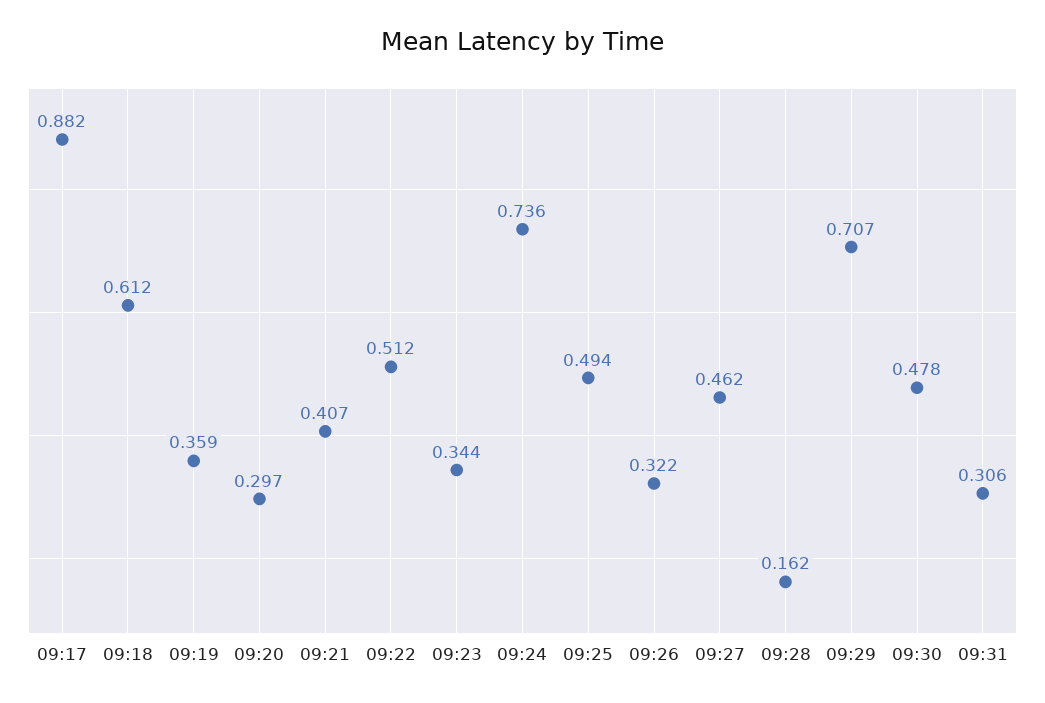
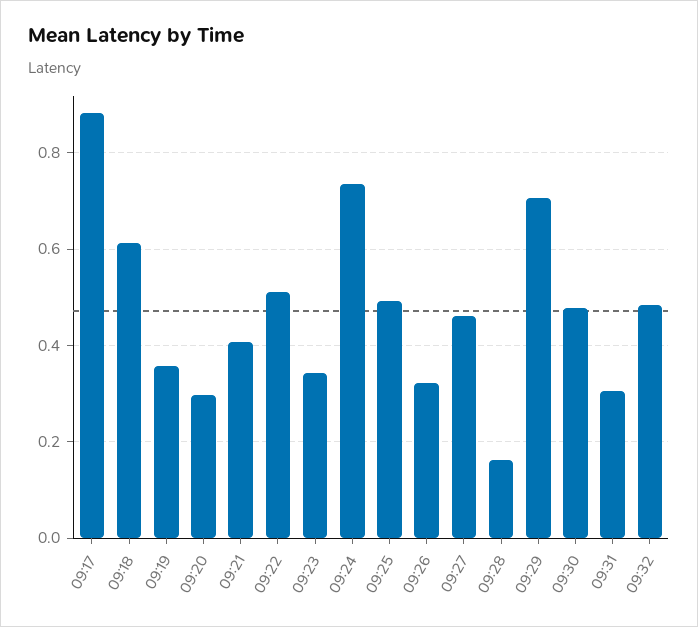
09:32: none -> 0.48

